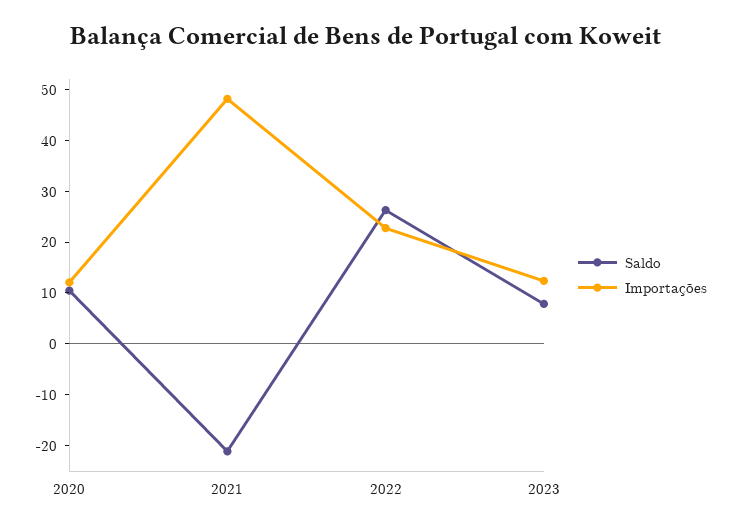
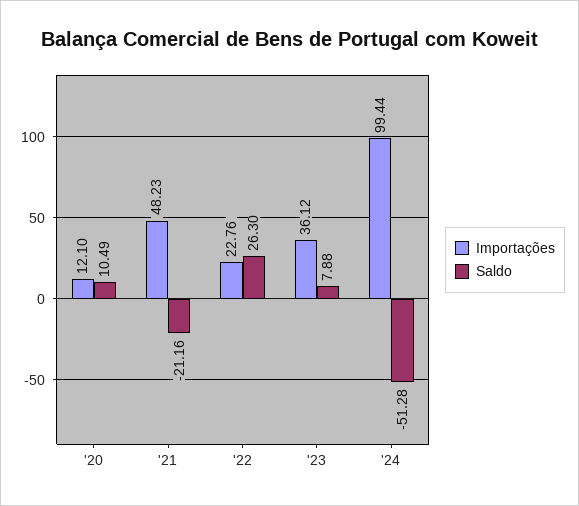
Importações, 2023: 12 -> 36.12
Importações, '24: none -> 99.44
Saldo, '24: none -> -51.28

